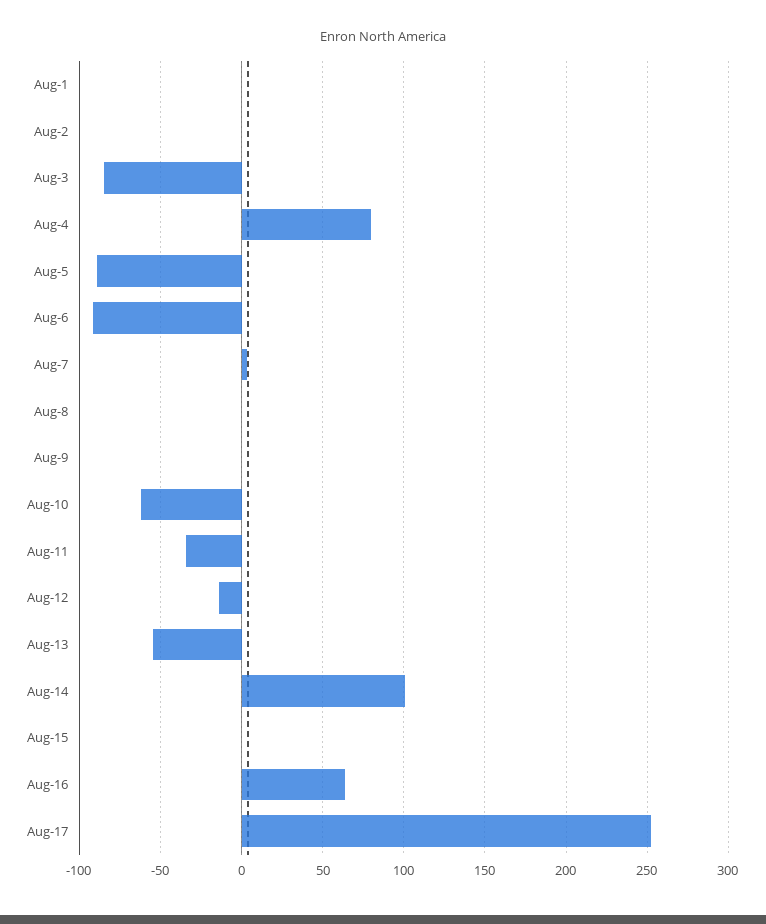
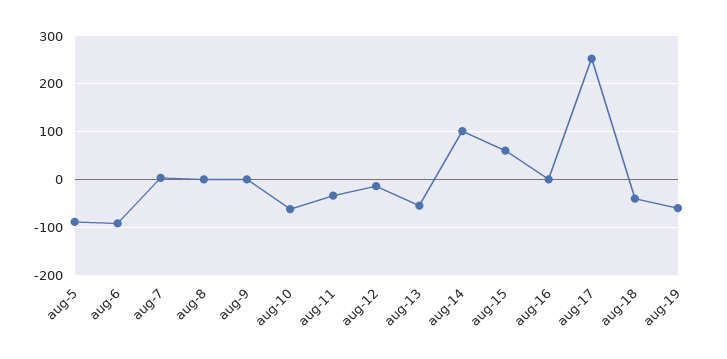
Aug-1: 0 -> none
Aug-2: 0 -> none
Aug-3: -85 -> none
Aug-4: 80 -> none
Aug-15: 0 -> 60
Aug-16: 65 -> 0
aug-18: none -> -40
aug-19: none -> -60

